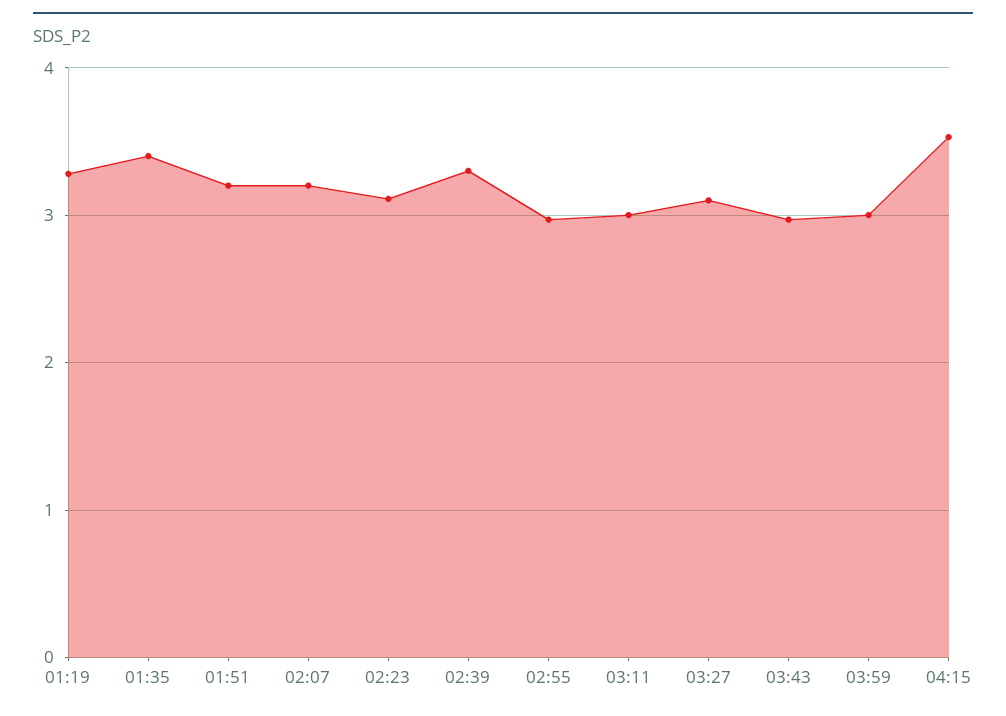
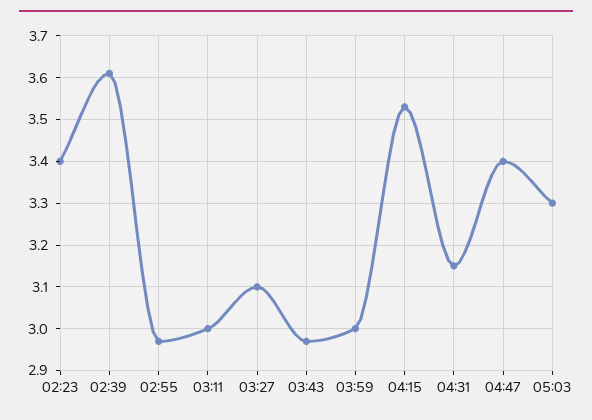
01:19: 3.3 -> none
01:35: 3.4 -> none
01:51: 3.2 -> none
02:07: 3.2 -> none
02:23: 3.1 -> 3.4
02:39: 3.3 -> 3.6
04:31: none -> 3.15
04:47: none -> 3.4
05:03: none -> 3.3

